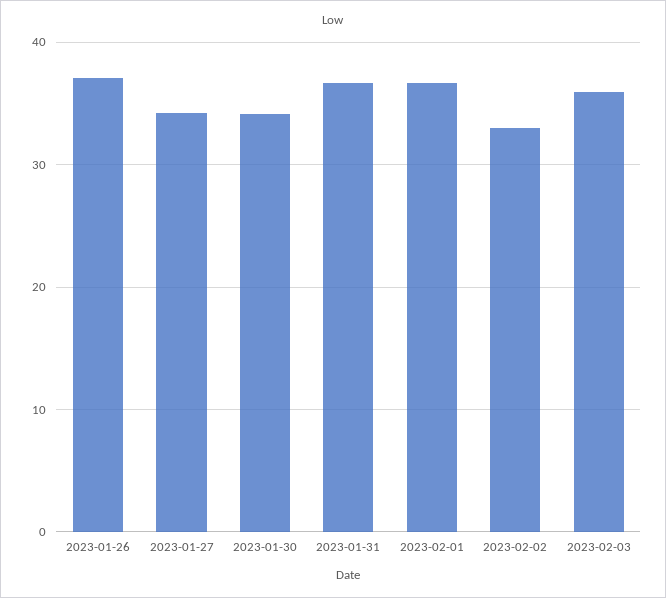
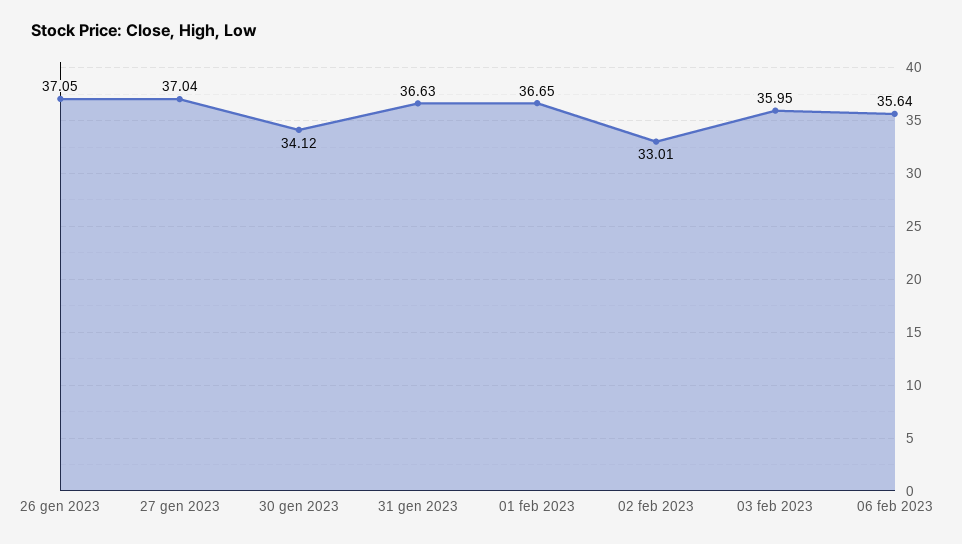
2023-01-27: 34 -> 37.04
06 feb 2023: none -> 35.64

